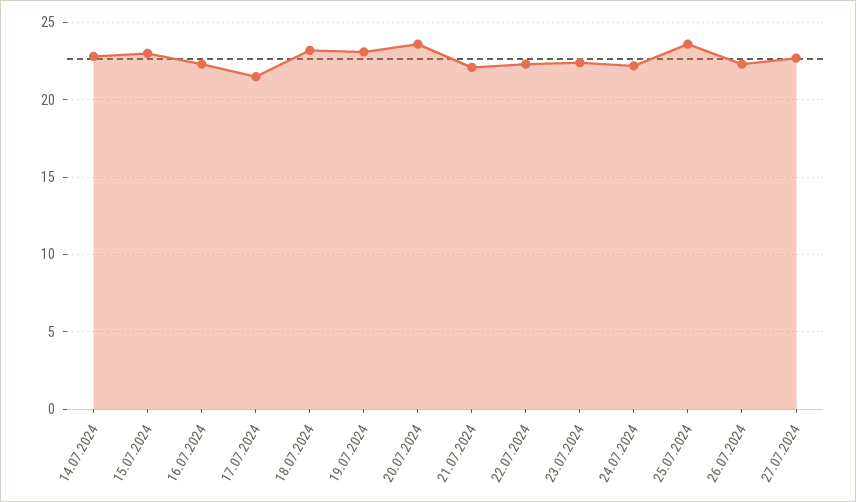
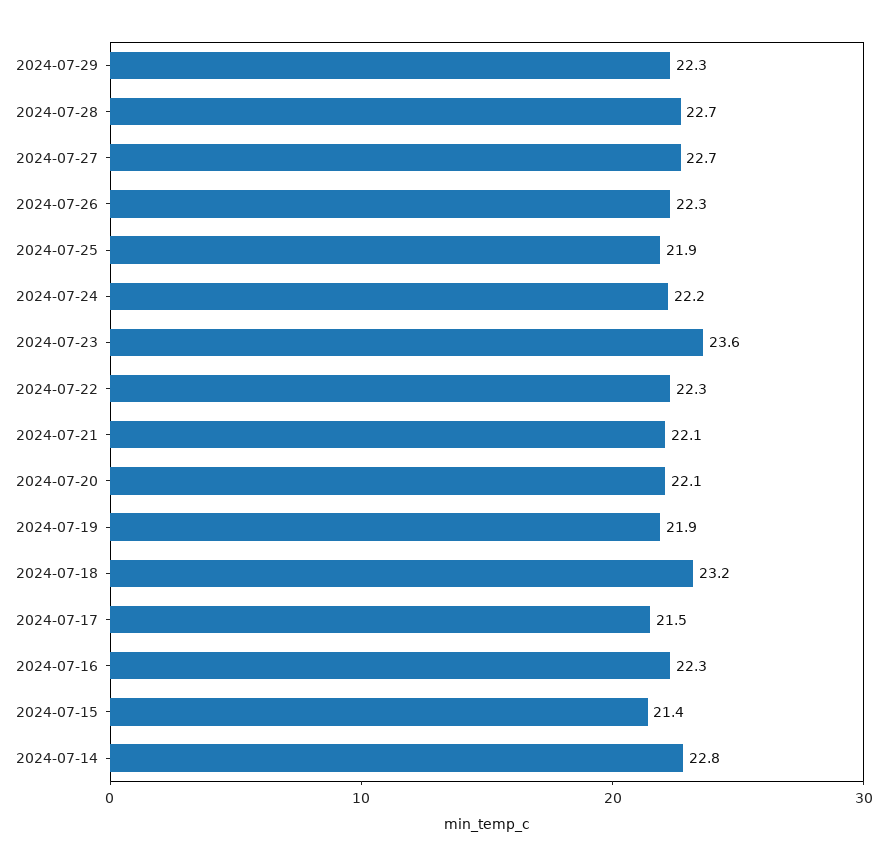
15.07.2024: 23 -> 21.4
19.07.2024: 23 -> 21.9
20.07.2024: 23.5 -> 22.1
23.07.2024: 22.5 -> 23.6
25.07.2024: 23.5 -> 21.9
2024-07-29: none -> 22.3
2024-07-28: none -> 22.7

